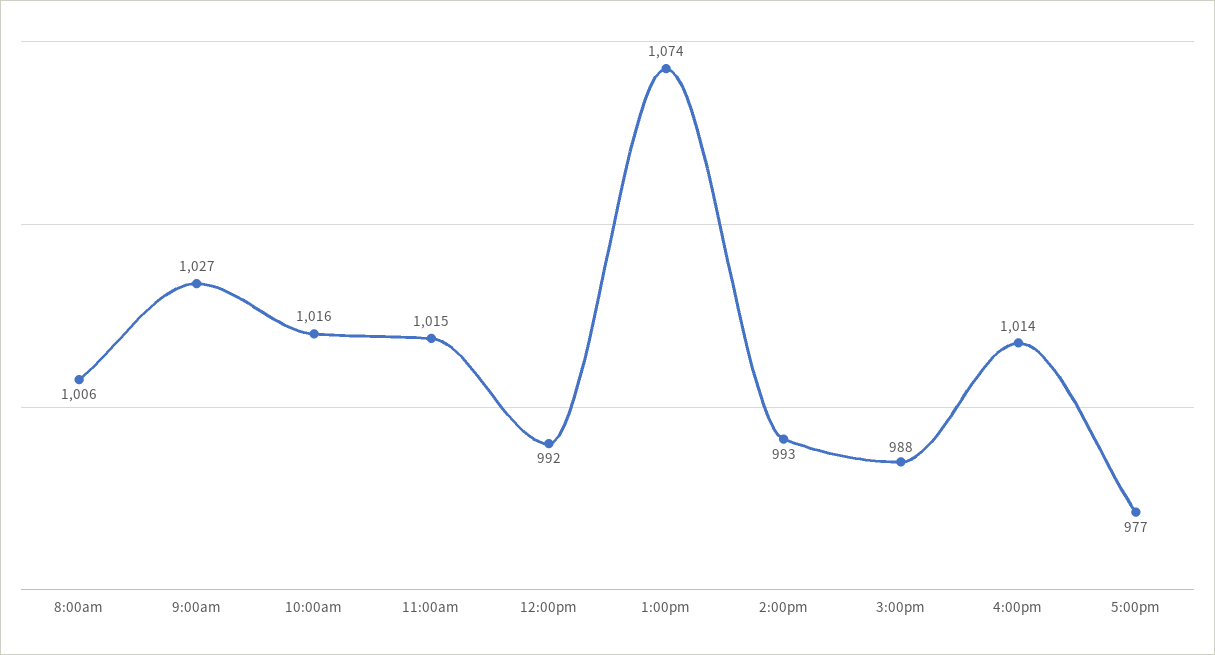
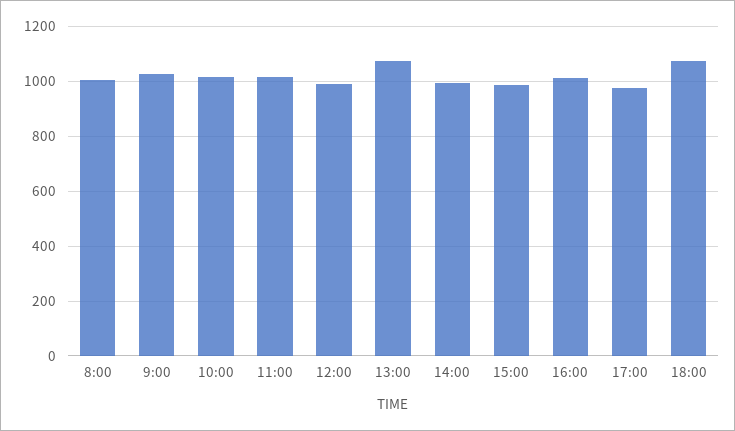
18:00: none -> 1075

